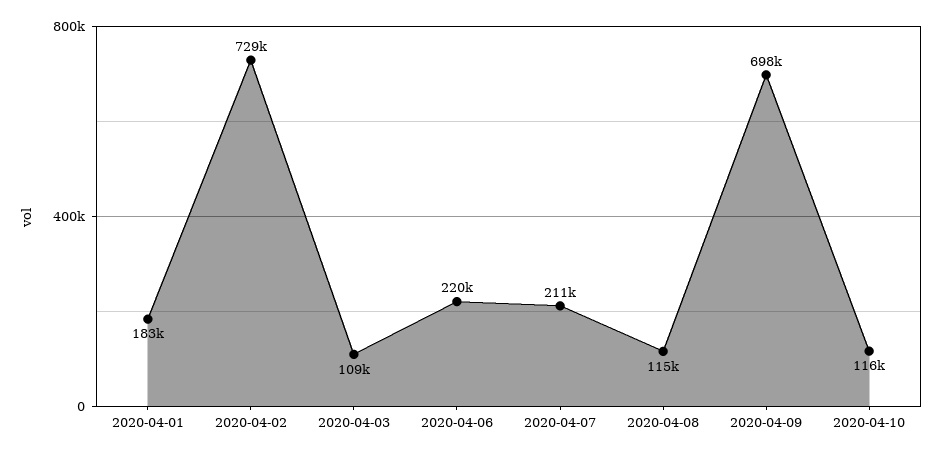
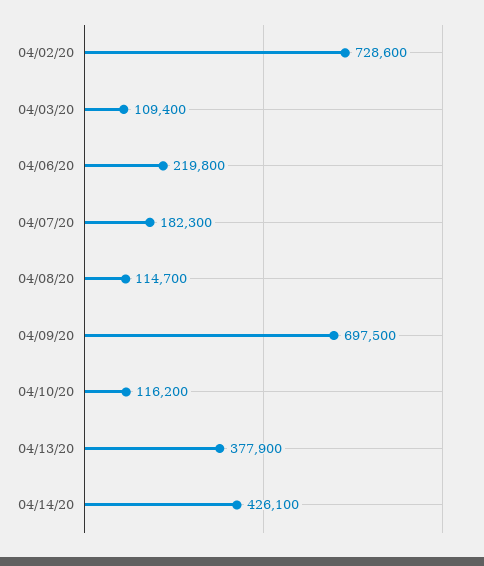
2020-04-01: 183000 -> none
2020-04-07: 211000 -> 182300
04/13/20: none -> 377900
04/14/20: none -> 426100

